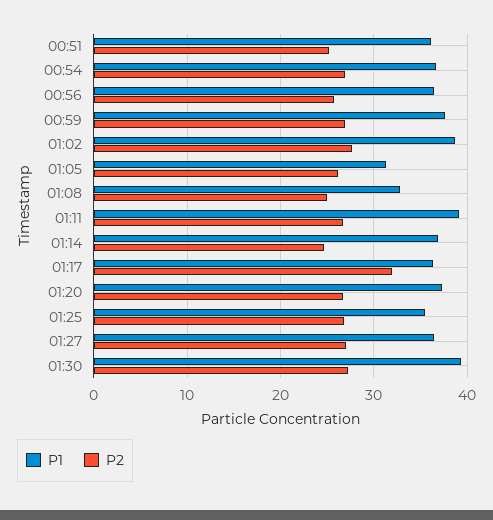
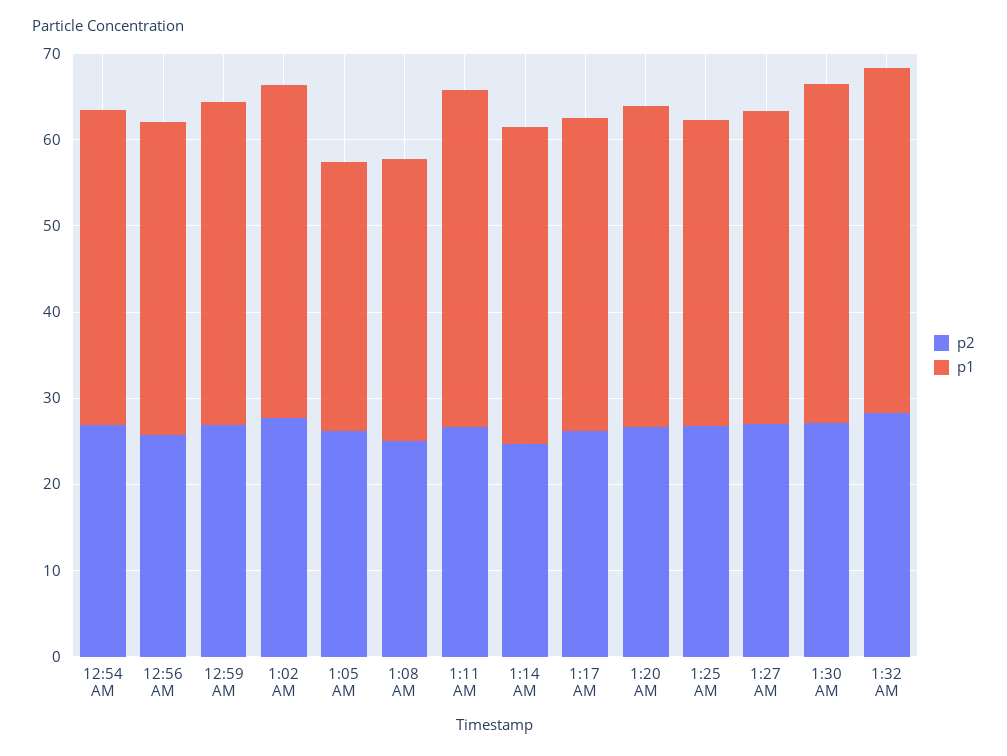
P1, 00:51: 36 -> none
P2, 00:51: 25 -> none
P2, 01:17: 32 -> 26
P2, 1:32 AM: none -> 28
P1, 1:32 AM: none -> 40

